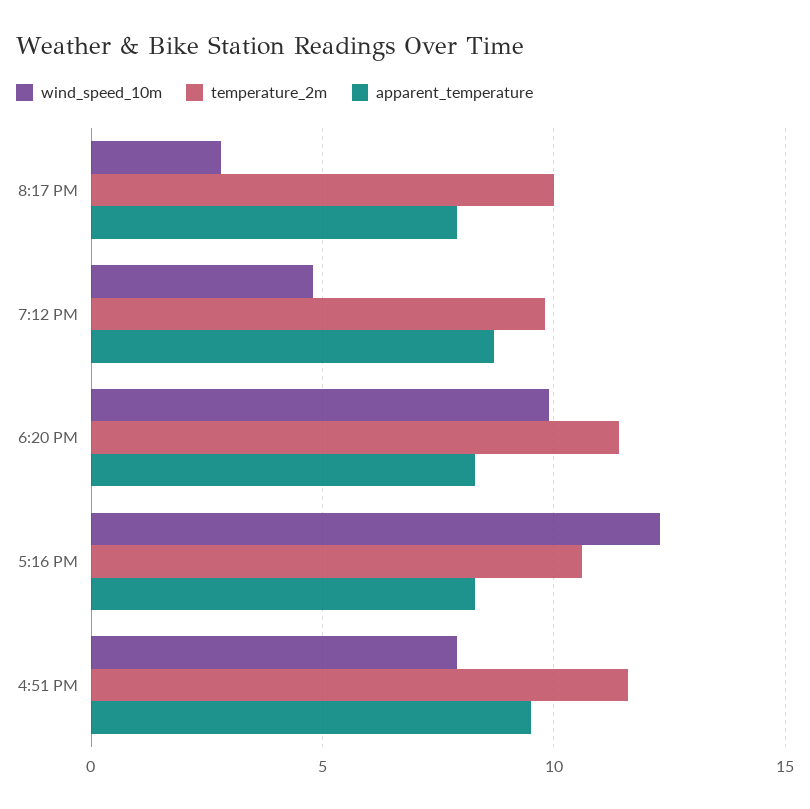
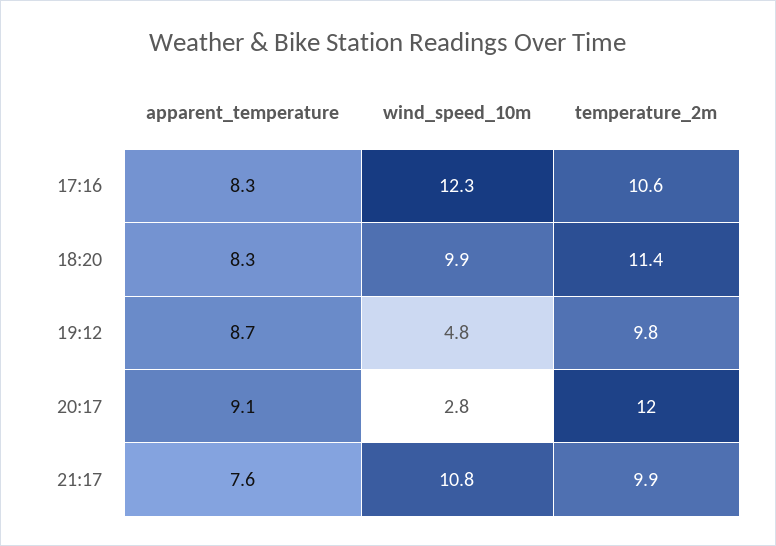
temperature_2m, 8:17 PM: 10 -> 12
apparent_temperature, 8:17 PM: 8 -> 9.1
wind_speed_10m, 4:51 PM: 8 -> none
temperature_2m, 4:51 PM: 11.5 -> none
apparent_temperature, 4:51 PM: 9.5 -> none
apparent_temperature, 21:17: none -> 7.6
wind_speed_10m, 21:17: none -> 10.8
temperature_2m, 21:17: none -> 9.9

